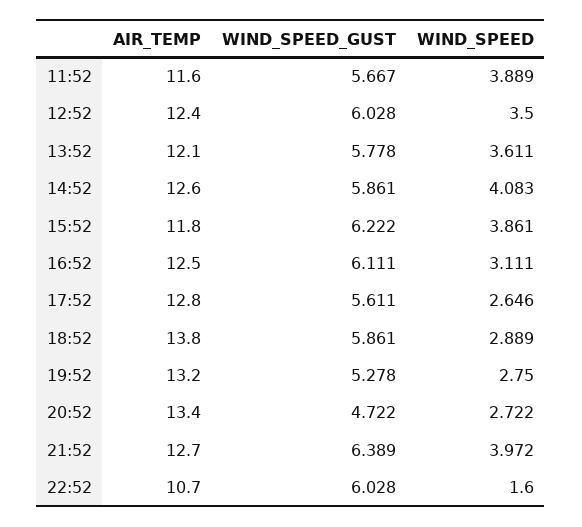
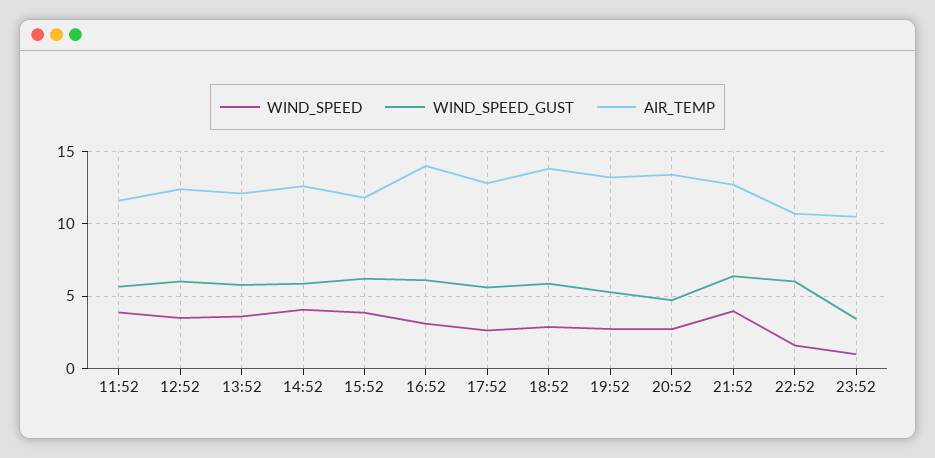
AIR_TEMP, 16:52: 12.5 -> 14
WIND_SPEED, 23:52: none -> 1
WIND_SPEED_GUST, 23:52: none -> 3.5
AIR_TEMP, 23:52: none -> 10.5

